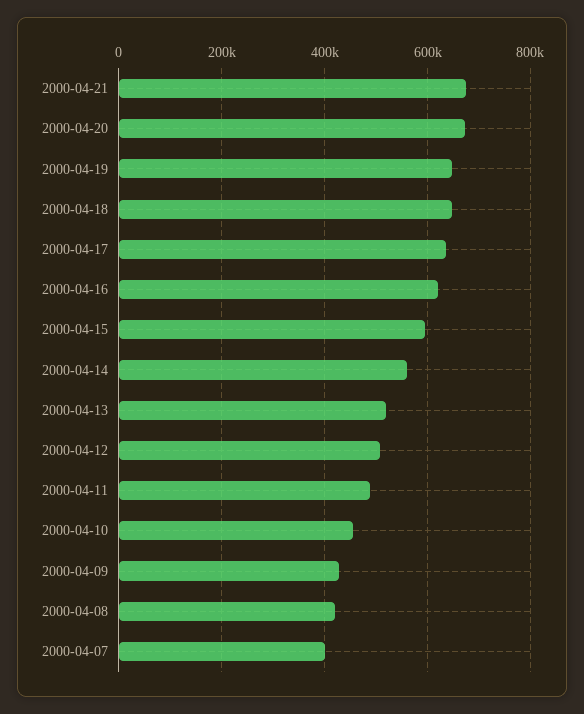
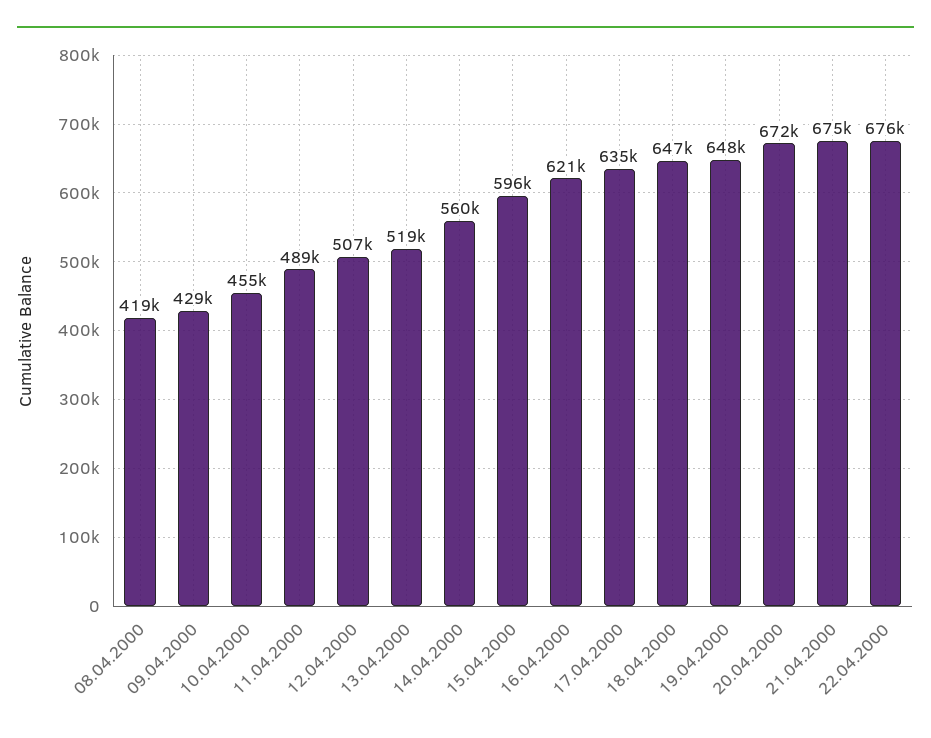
2000-04-07: 400000 -> none
22.04.2000: none -> 676000

